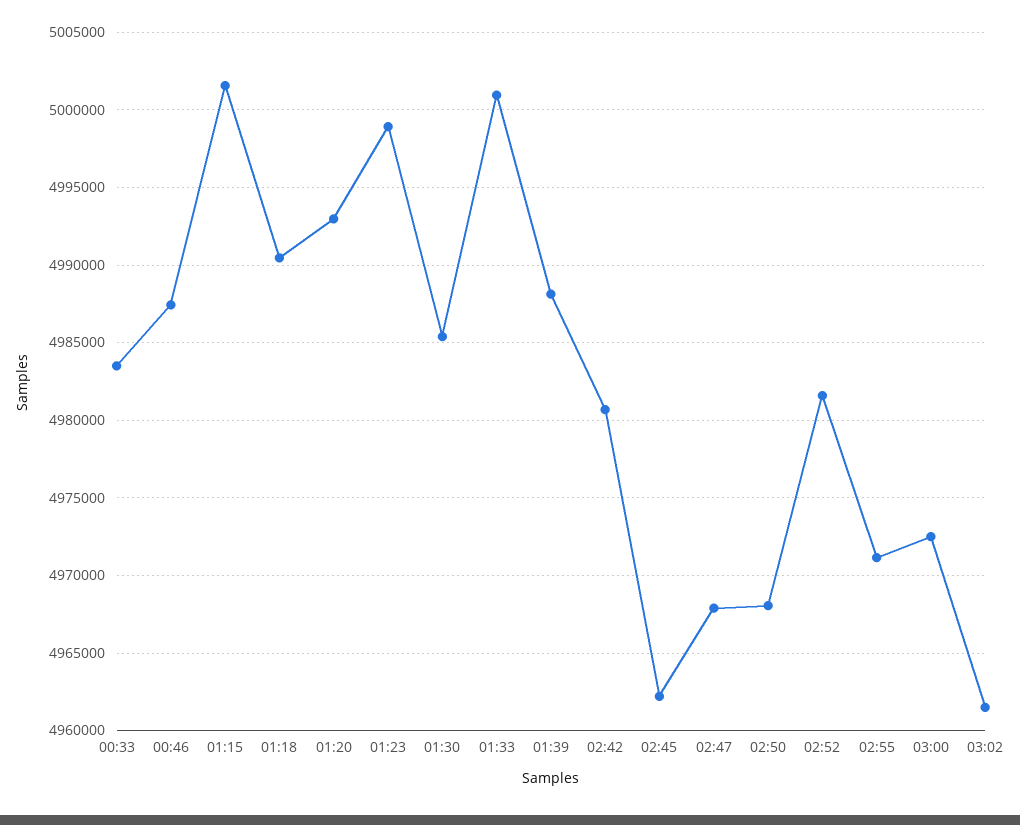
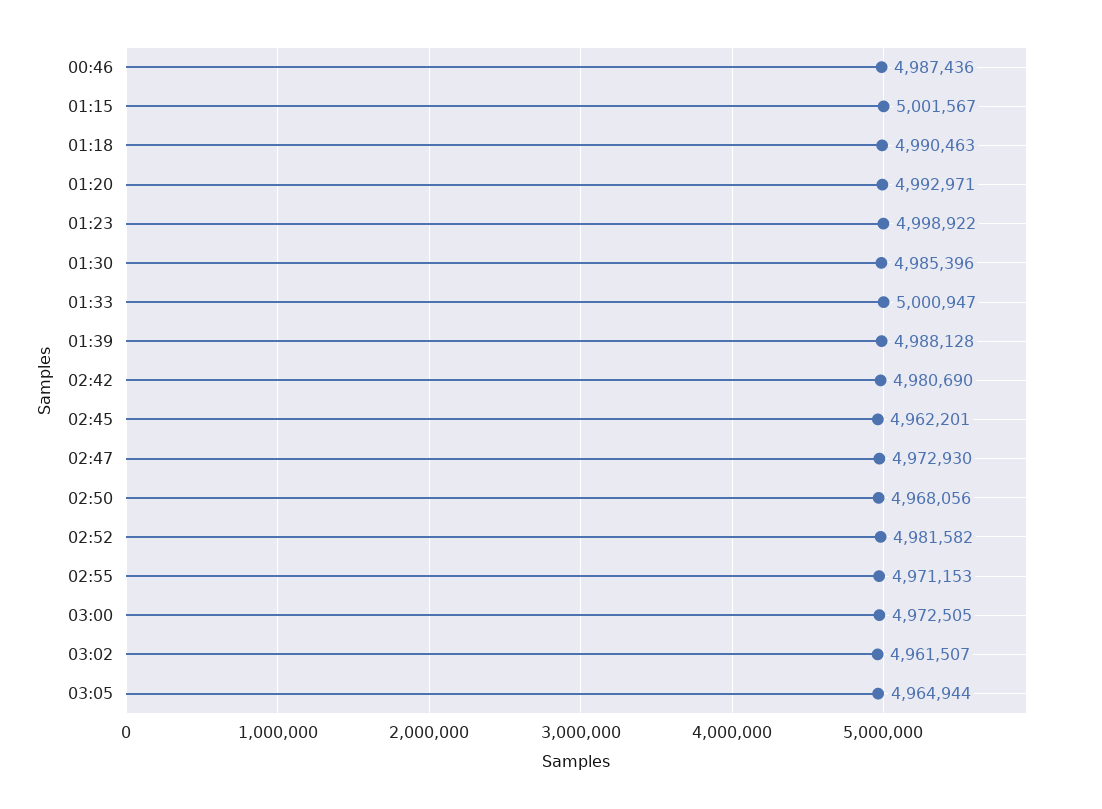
00:33: 4983500 -> none
02:47: 4968000 -> 4972930
03:05: none -> 4964944

